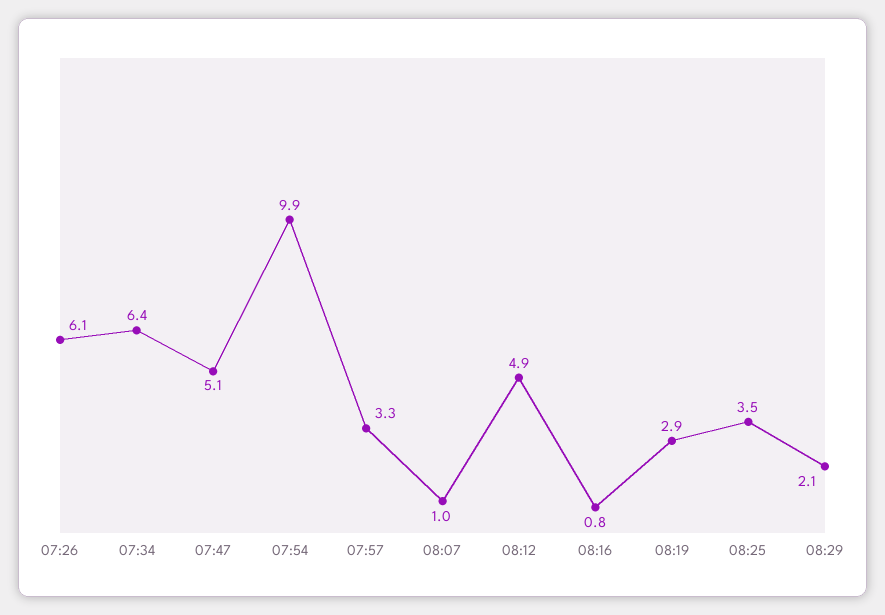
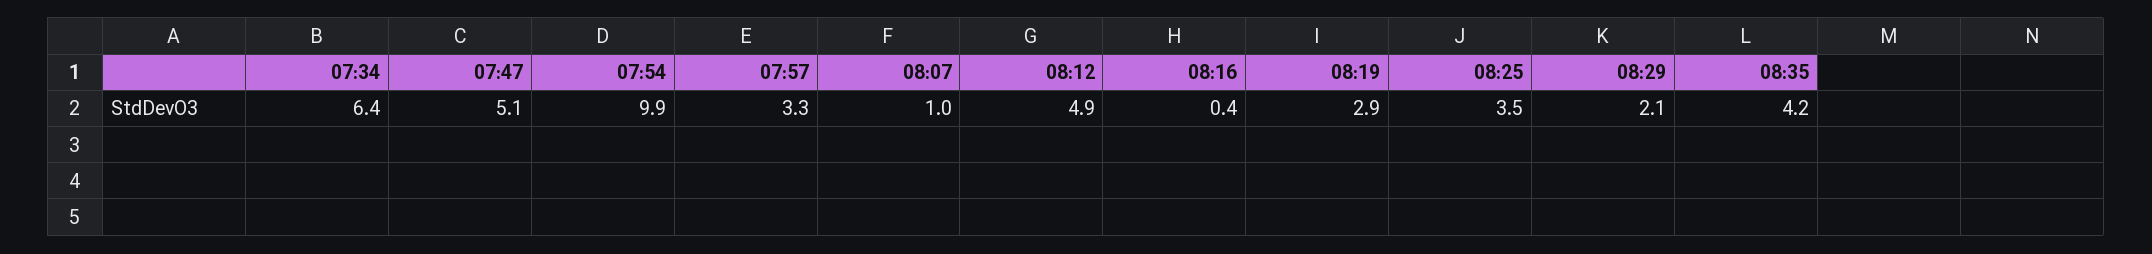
07:26: 6.1 -> none
08:16: 0.8 -> 0.4
08:35: none -> 4.2

